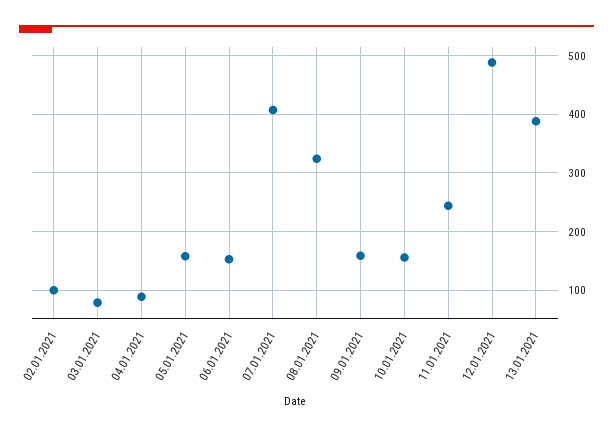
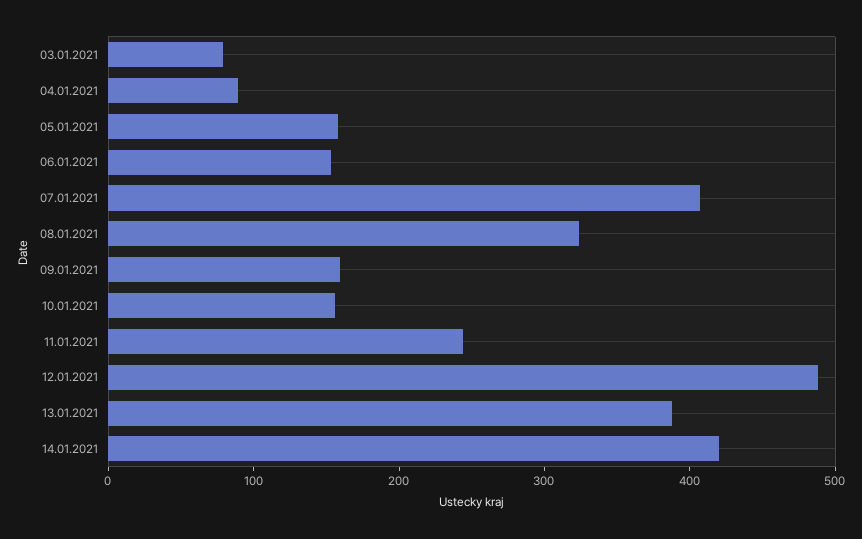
02.01.2021: 100 -> none
14.01.2021: none -> 420

